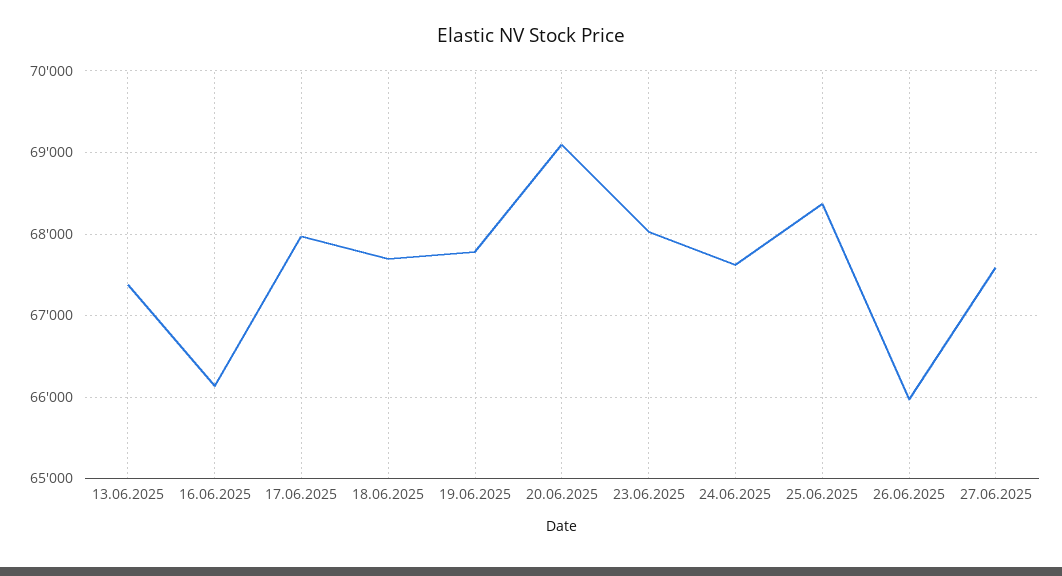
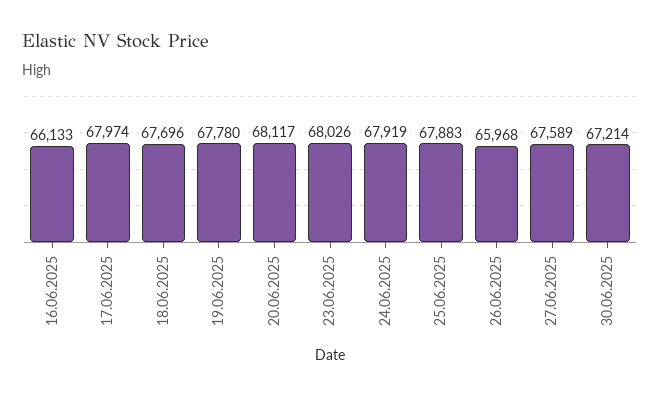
13.06.2025: 67400 -> none
20.06.2025: 69100 -> 68117
24.06.2025: 67600 -> 67919
25.06.2025: 68400 -> 67883
30.06.2025: none -> 67214

